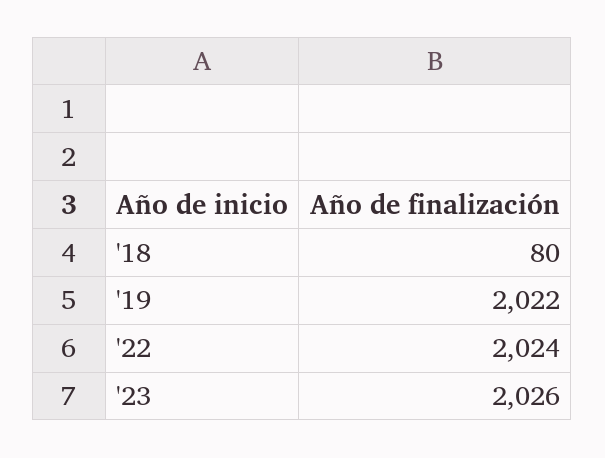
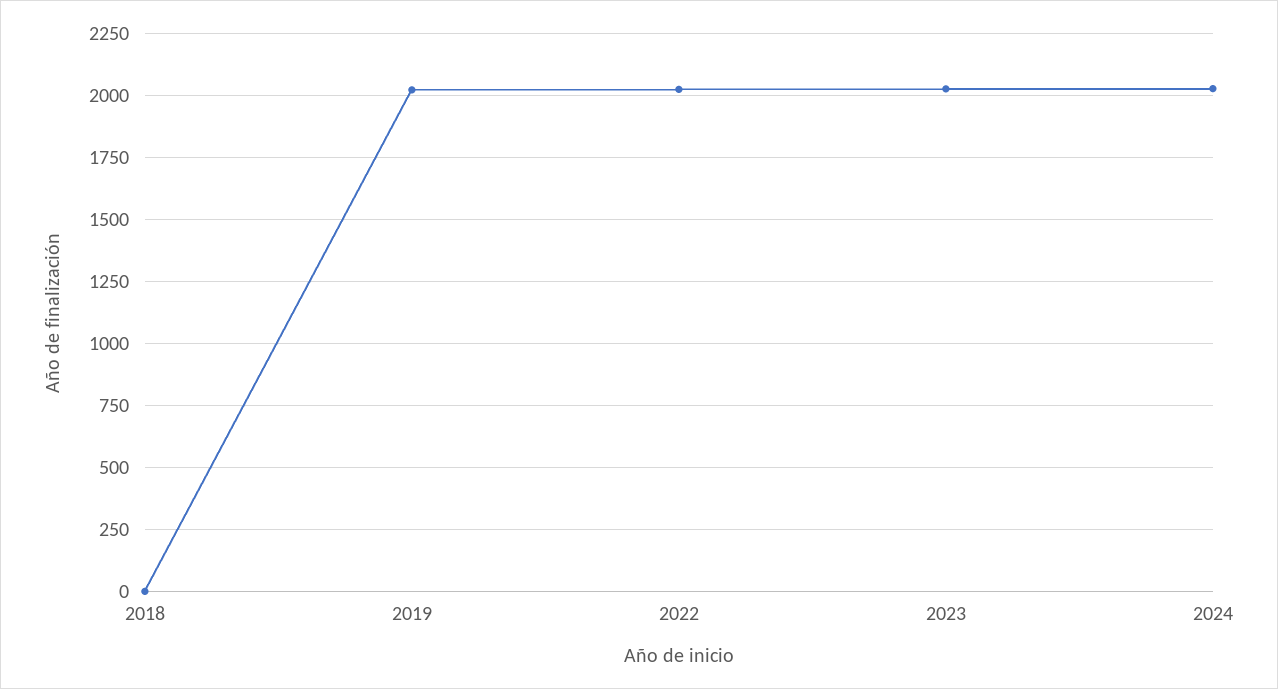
'18: 80 -> 0
2024: none -> 2025

